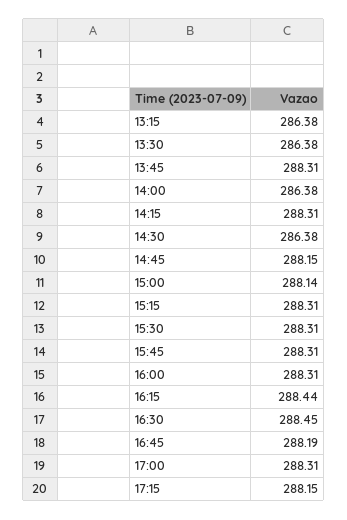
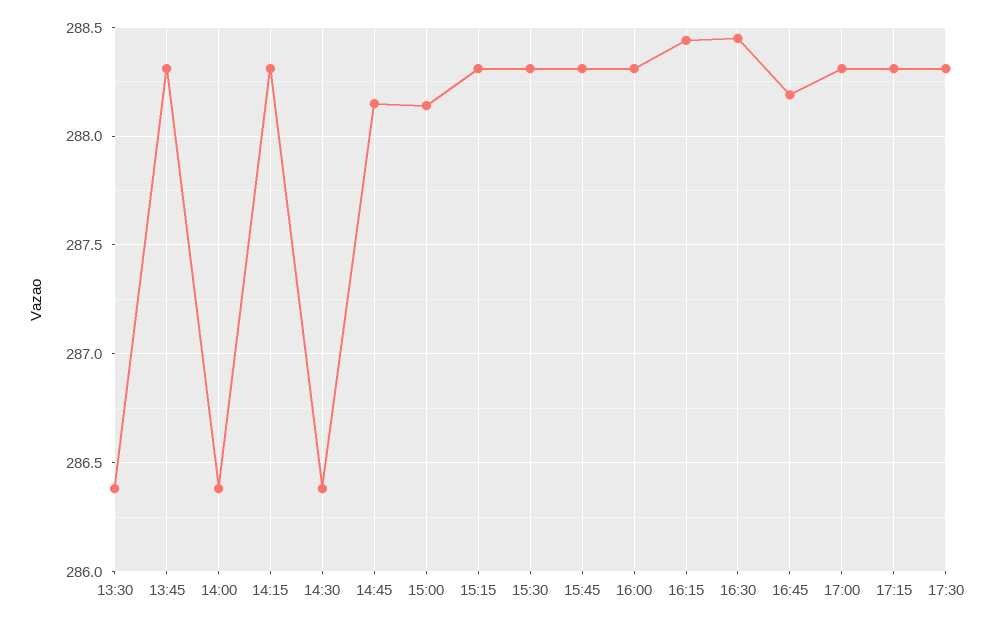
13:15: 286.38 -> none
17:15: 288.15 -> 288.3
17:30: none -> 288.3

